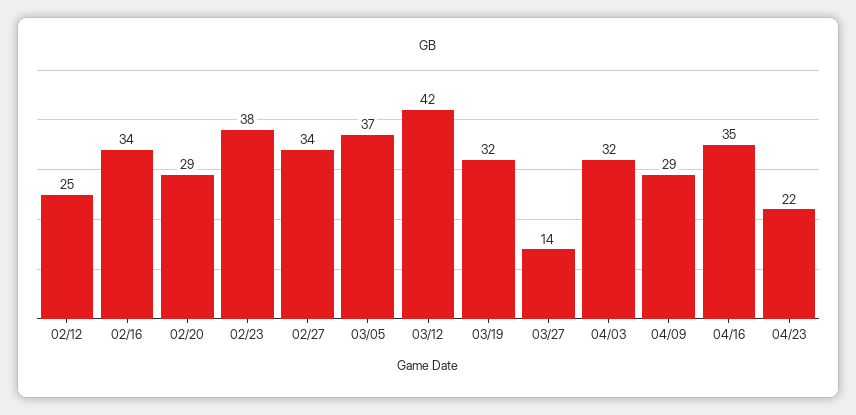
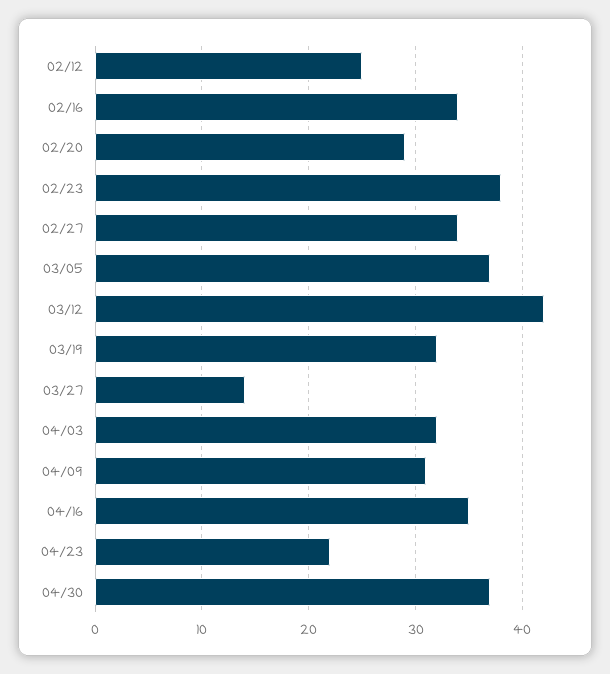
04/09: 29 -> 31
04/30: none -> 37

